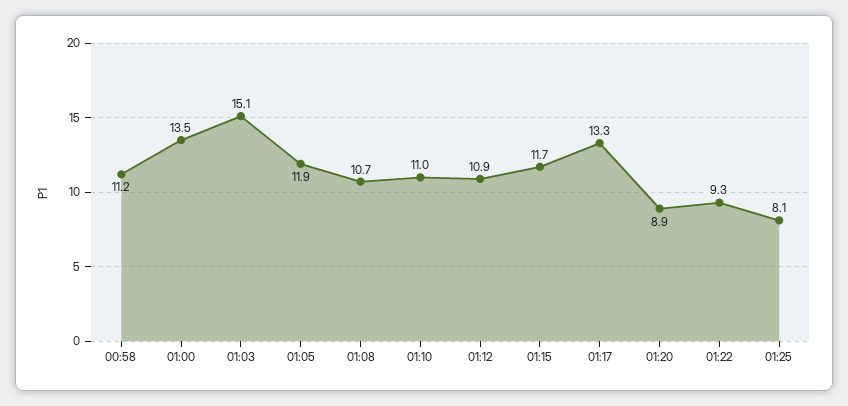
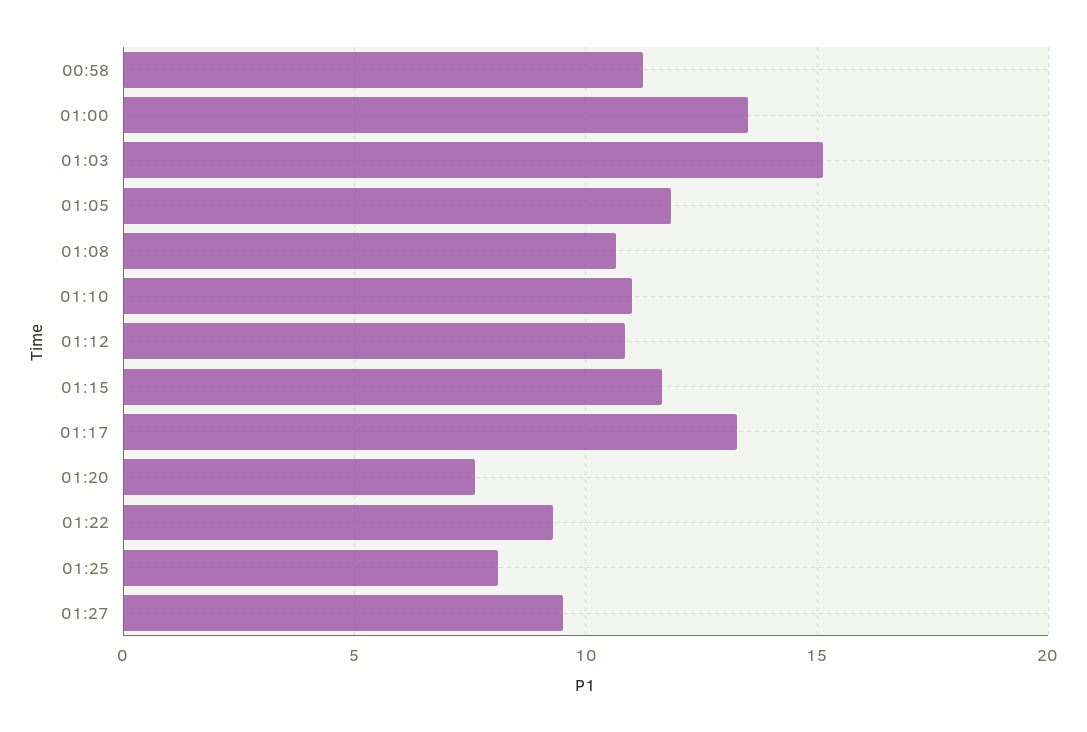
01:20: 8.9 -> 7.5
01:27: none -> 9.5

